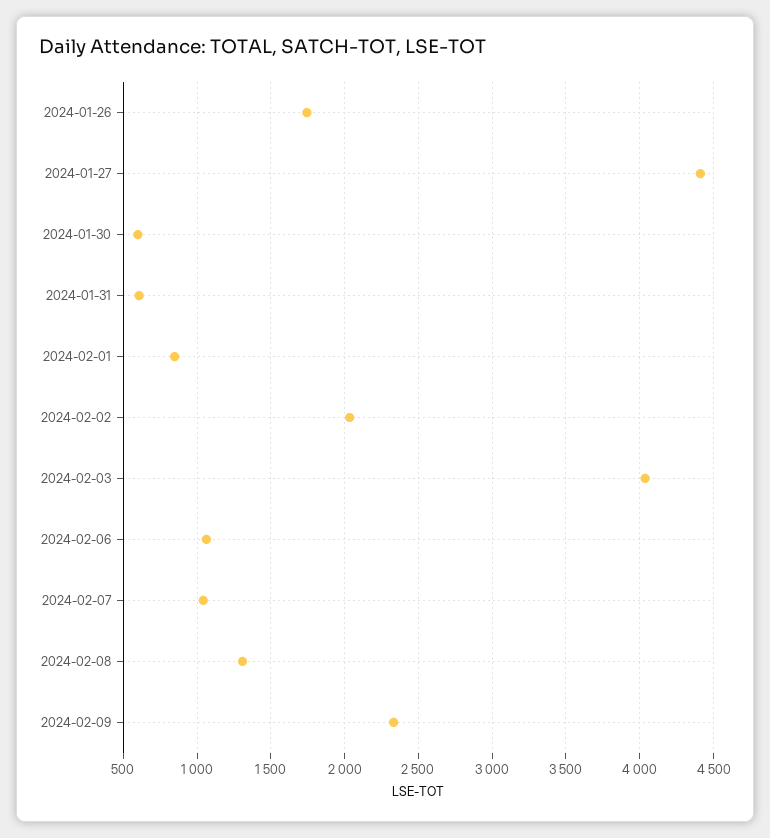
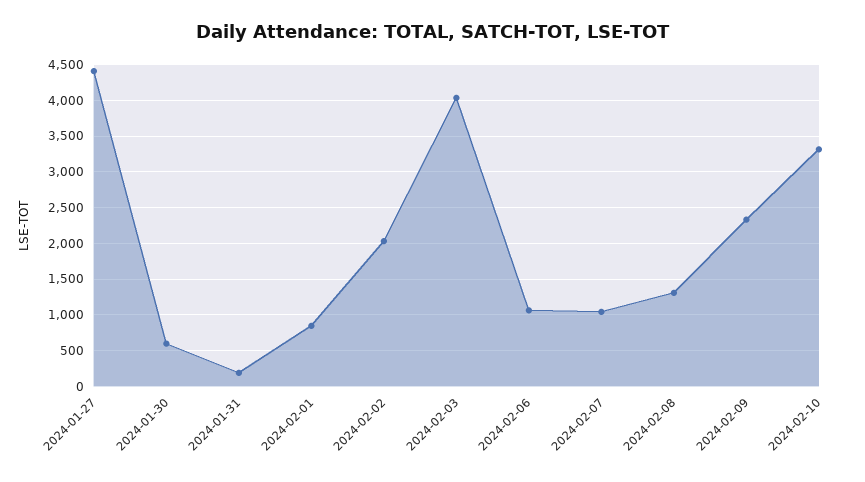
2024-01-26: 1750 -> none
2024-01-31: 600 -> 200
2024-02-10: none -> 3300

